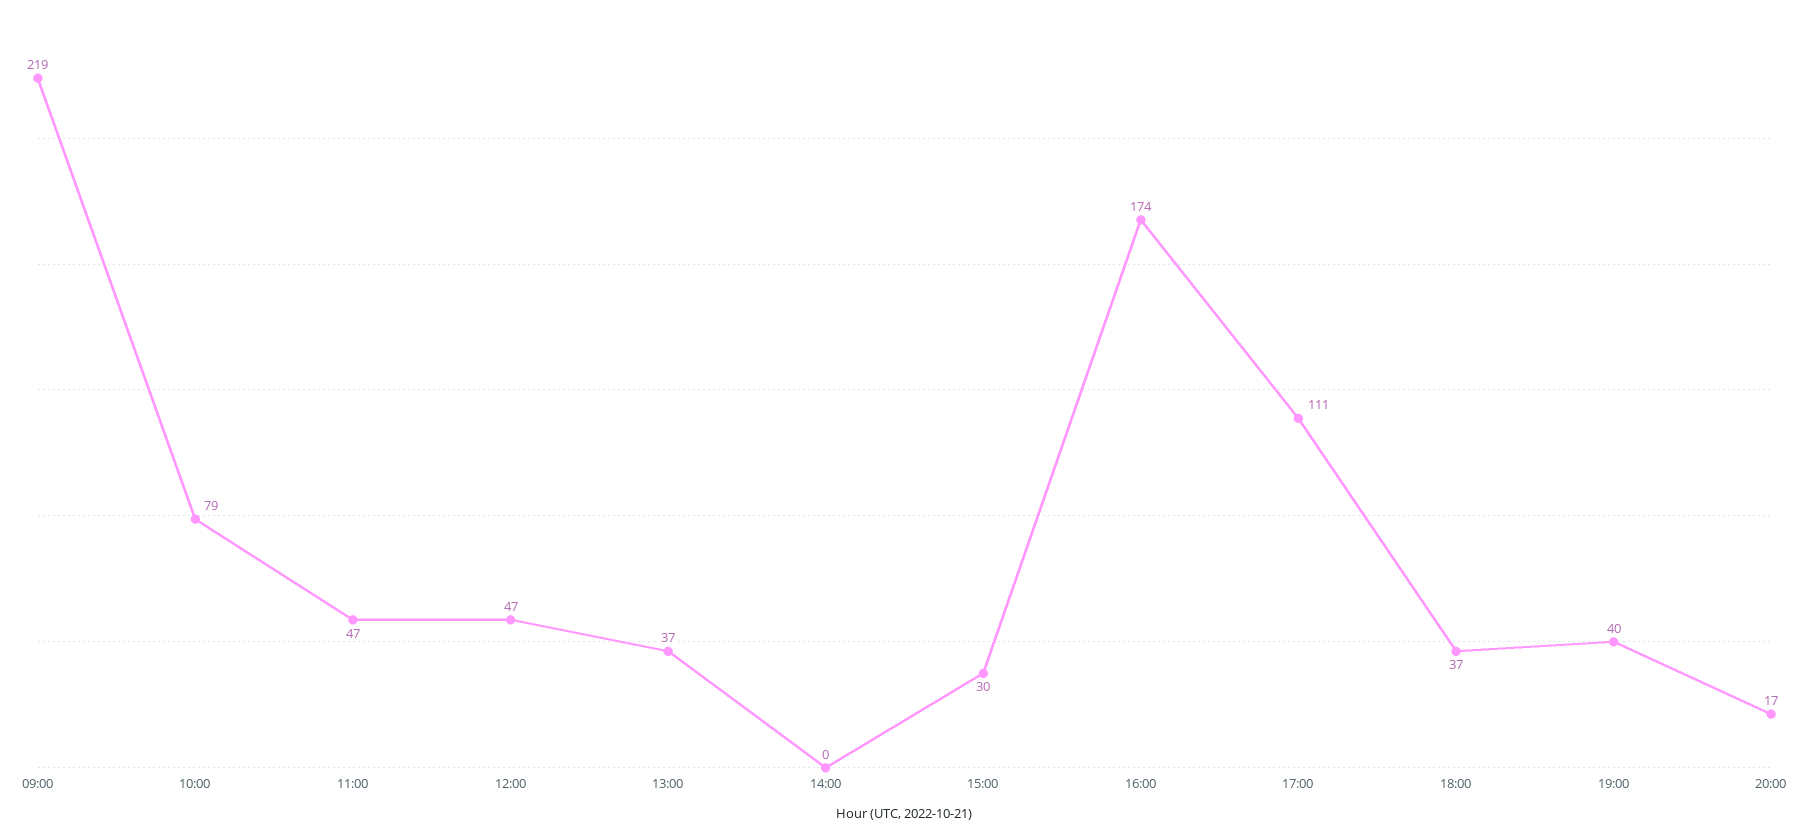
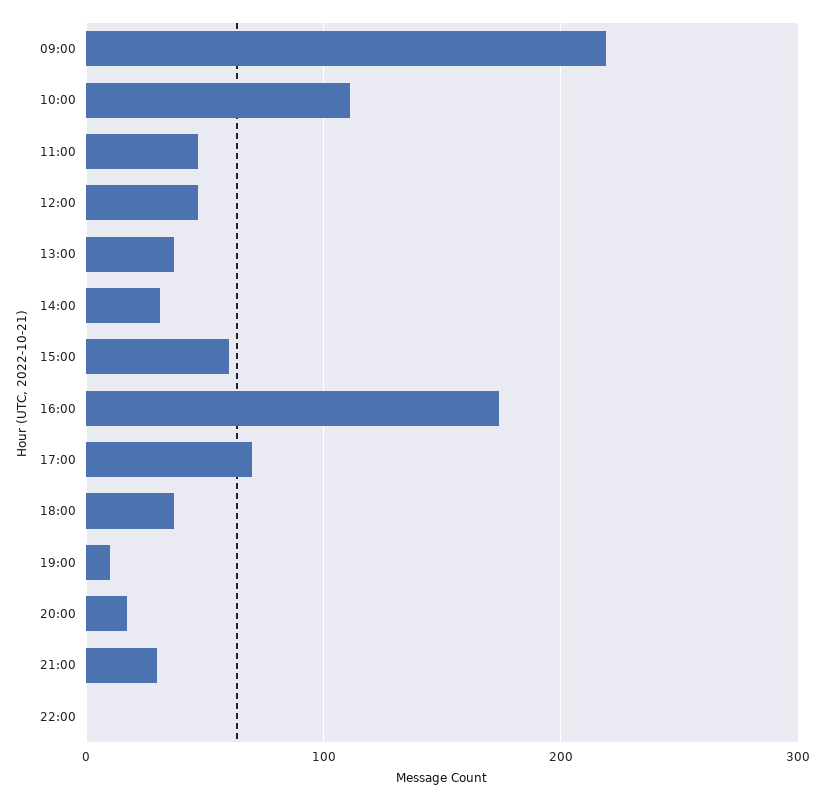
10:00: 79 -> 110
14:00: 0 -> 30
15:00: 30 -> 60
17:00: 111 -> 70
19:00: 40 -> 10
21:00: none -> 30
22:00: none -> 0

